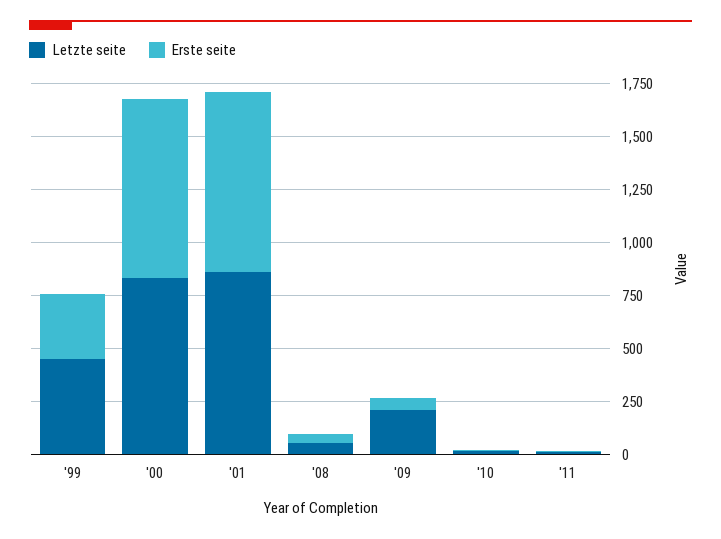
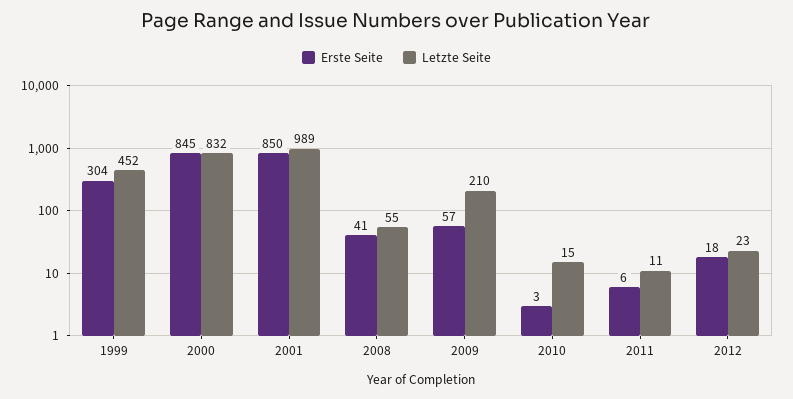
Letzte seite, '01: 850 -> 989
Erste seite, 2012: none -> 18
Letzte seite, 2012: none -> 23

